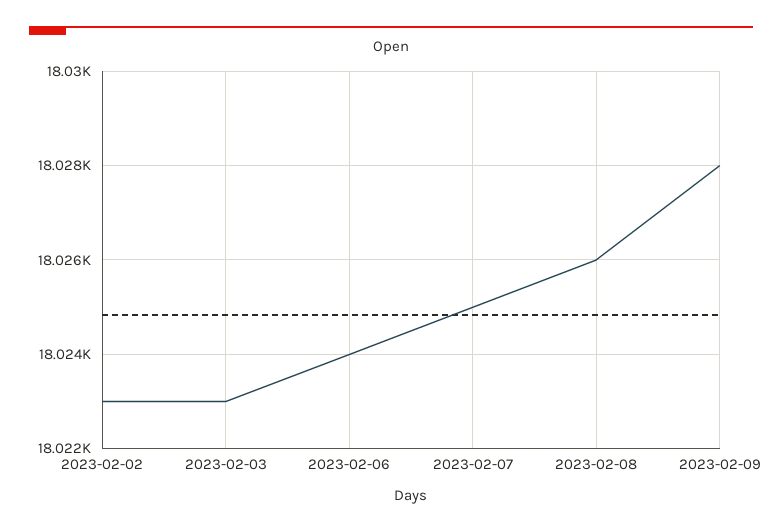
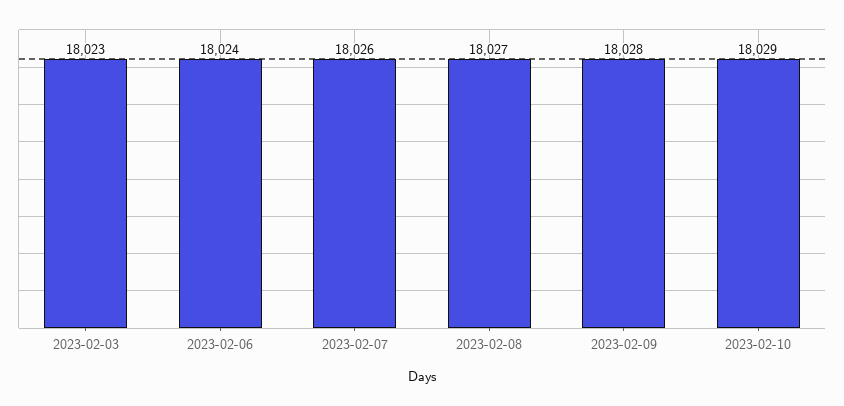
2023-02-02: 18023 -> none
2023-02-07: 18025 -> 18026
2023-02-08: 18026 -> 18027
2023-02-10: none -> 18029

